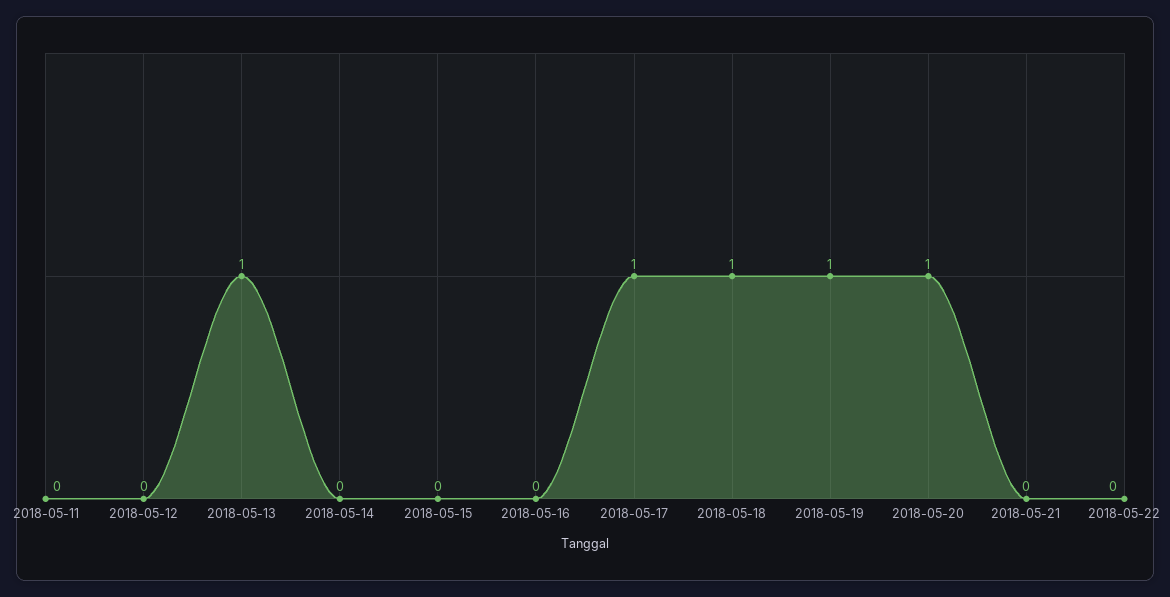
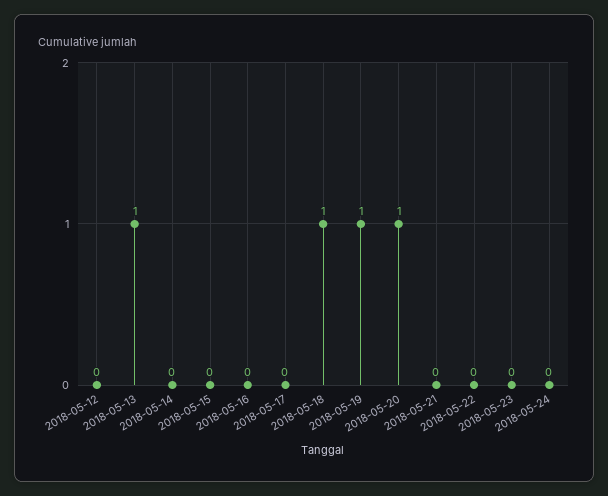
2018-05-11: 0 -> none
2018-05-17: 1 -> 0
2018-05-23: none -> 0
2018-05-24: none -> 0

